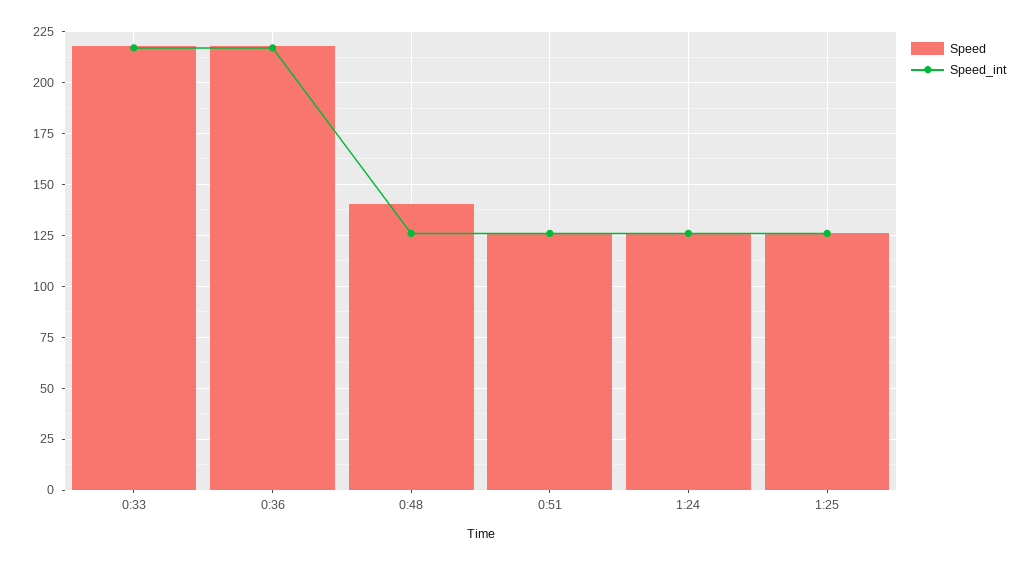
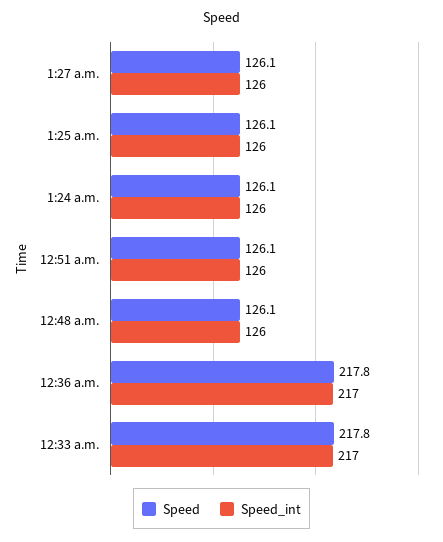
Speed, 0:48: 140 -> 126.1
Speed, 1:27 a.m.: none -> 126.1
Speed_int, 1:27 a.m.: none -> 126

